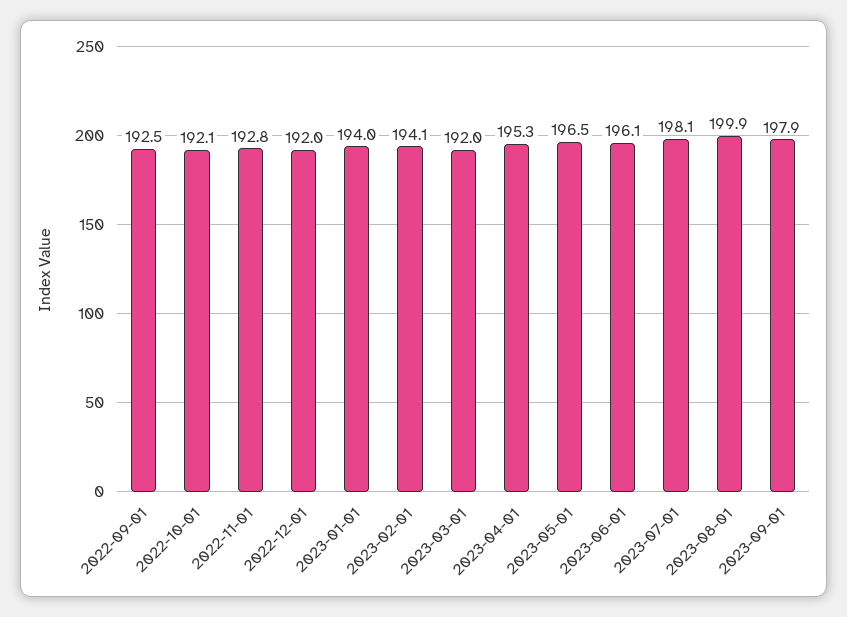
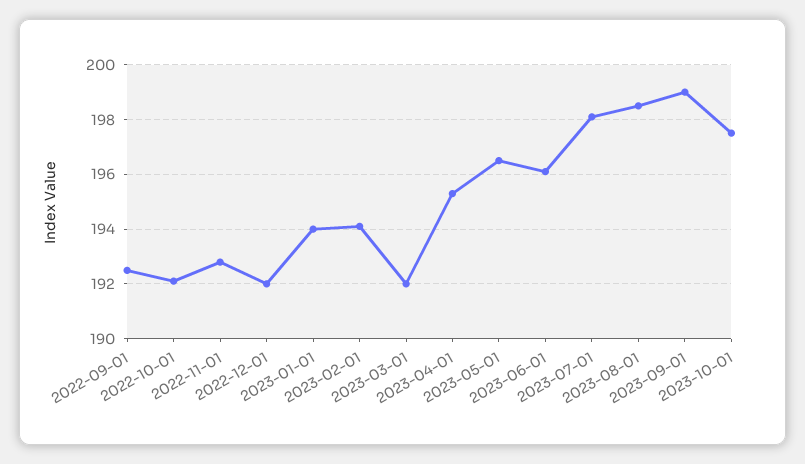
2023-08-01: 199.9 -> 198.5
2023-09-01: 197.9 -> 199
2023-10-01: none -> 197.5

